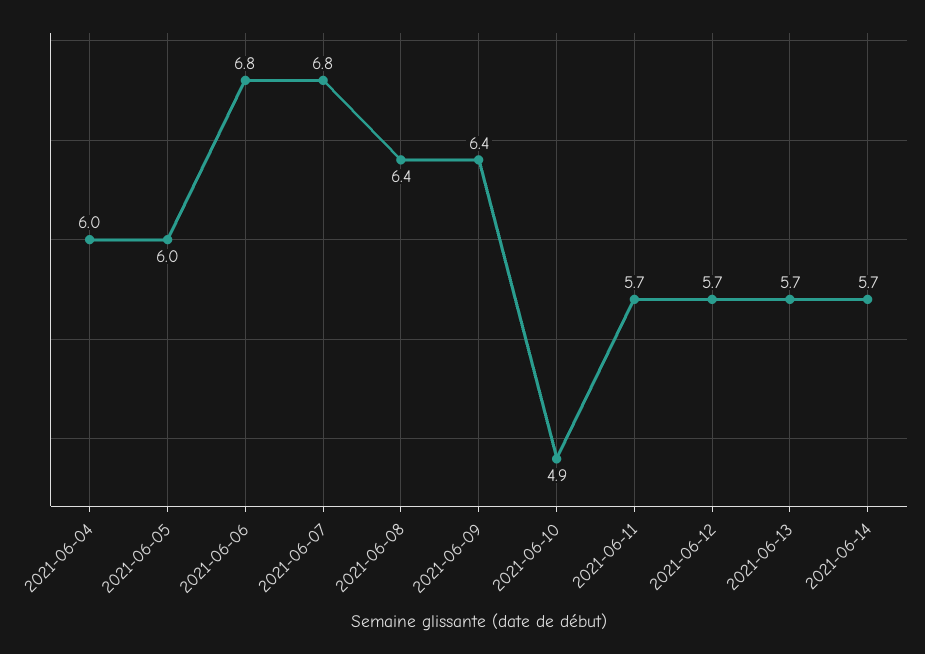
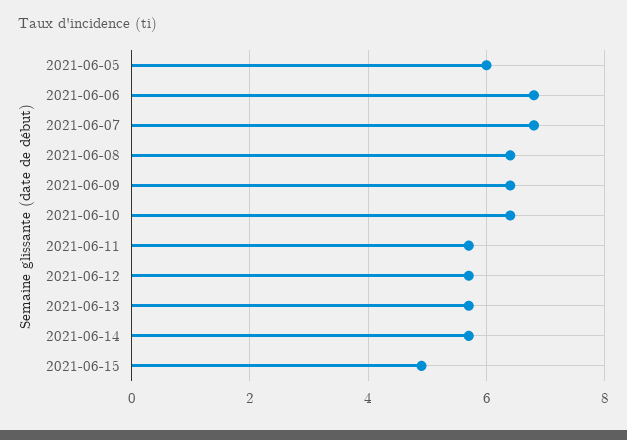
2021-06-04: 6 -> none
2021-06-10: 4.9 -> 6.5
2021-06-15: none -> 5

